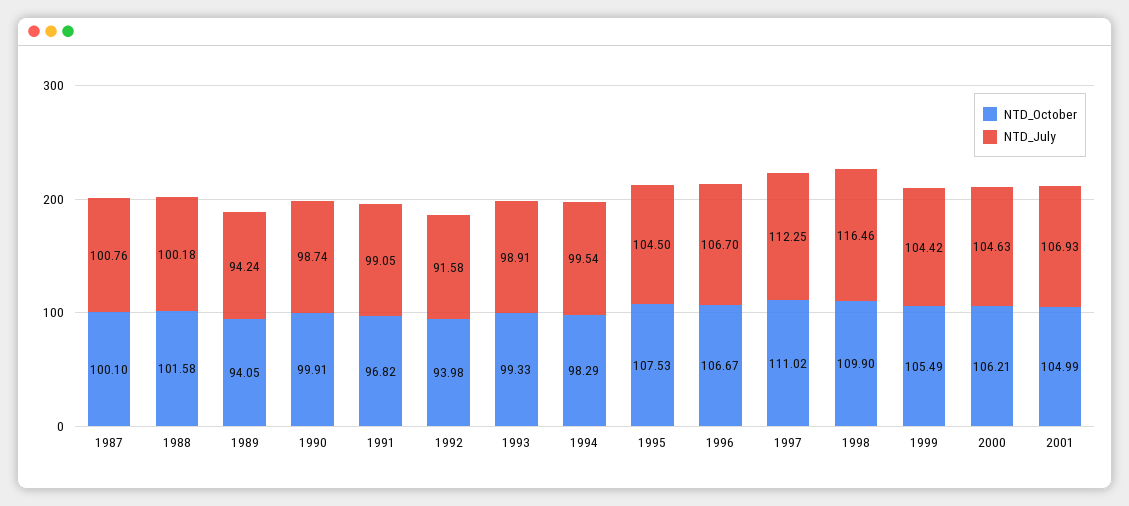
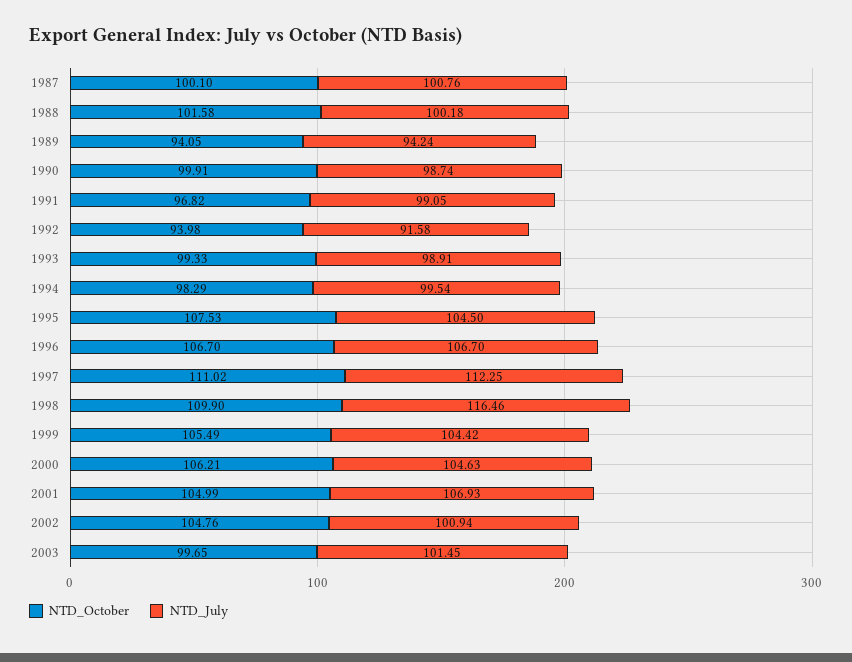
NTD_October, 1996: 106.67 -> 106.7
NTD_October, 2002: none -> 104.76
NTD_July, 2002: none -> 100.94
NTD_October, 2003: none -> 99.65
NTD_July, 2003: none -> 101.45

